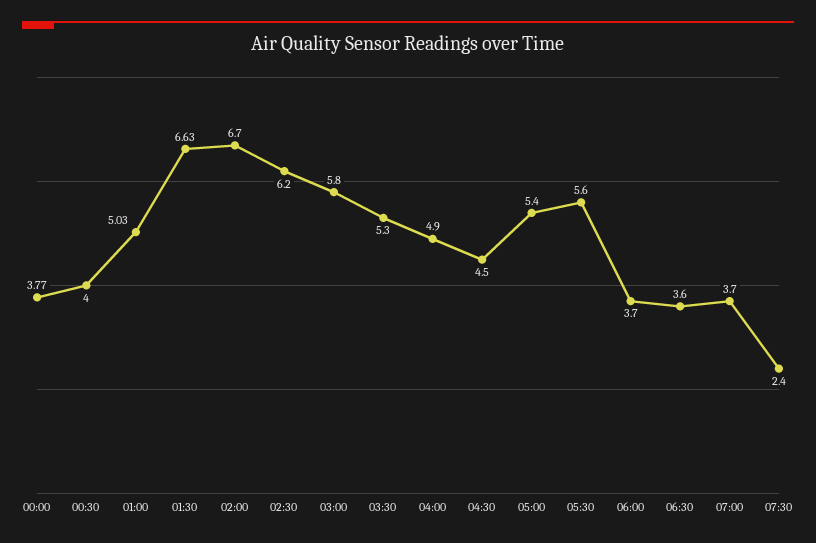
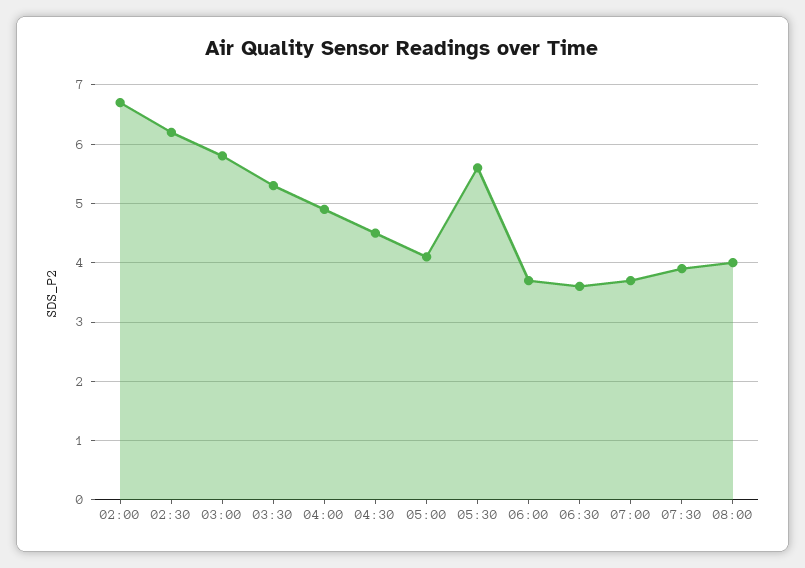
00:00: 3.77 -> none
00:30: 4 -> none
01:00: 5.03 -> none
01:30: 6.63 -> none
05:00: 5.4 -> 4
07:30: 2.4 -> 4
08:00: none -> 4

